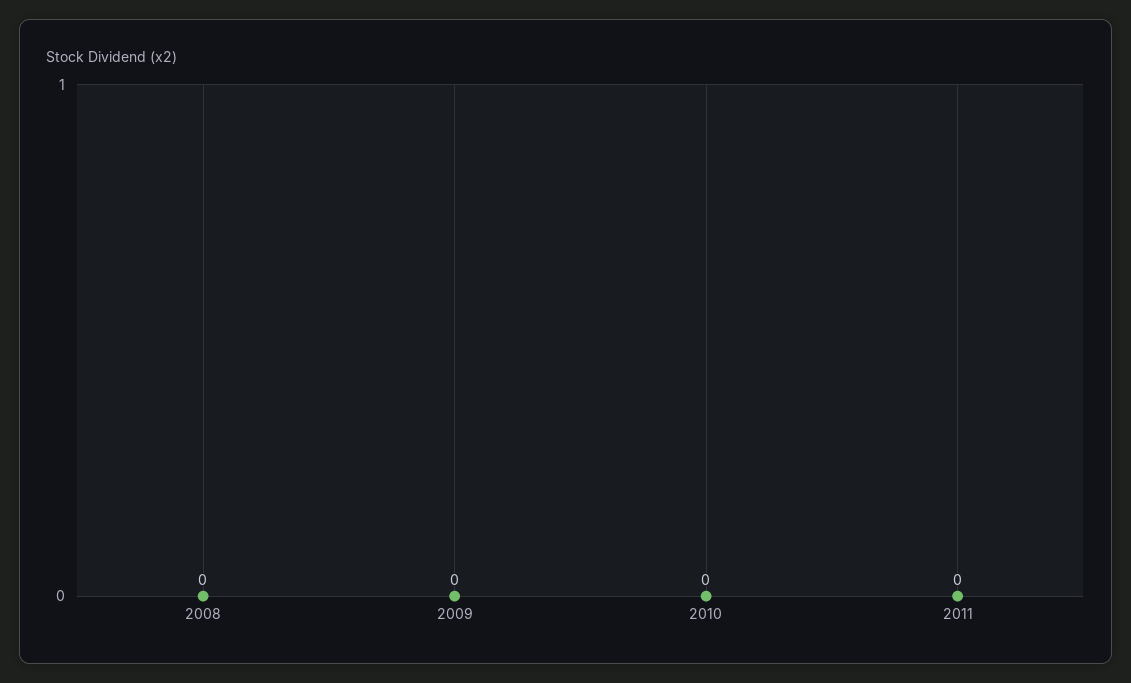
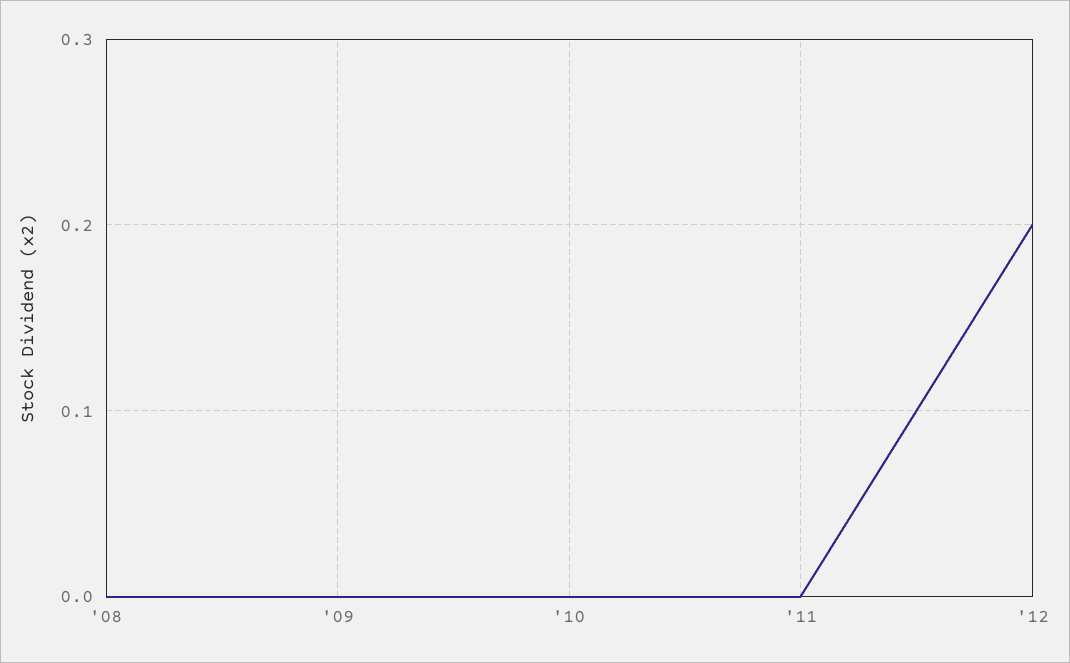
'12: none -> 0.2

